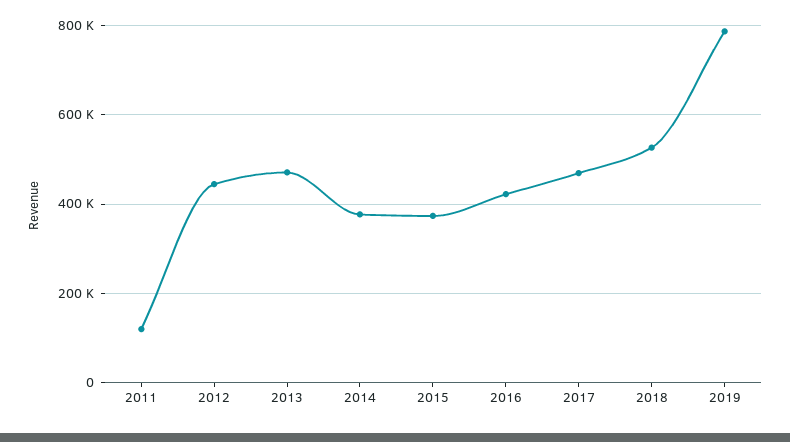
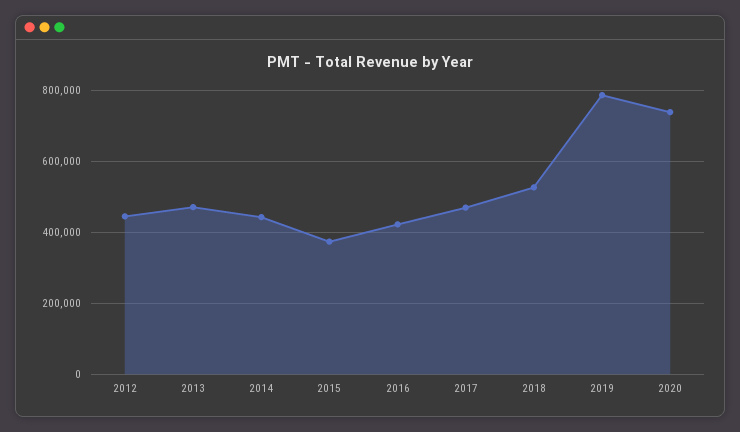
2011: 120000 -> none
2014: 380000 -> 440000
2020: none -> 740000

